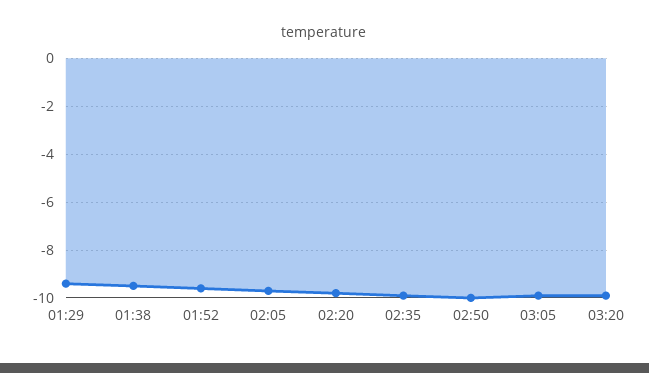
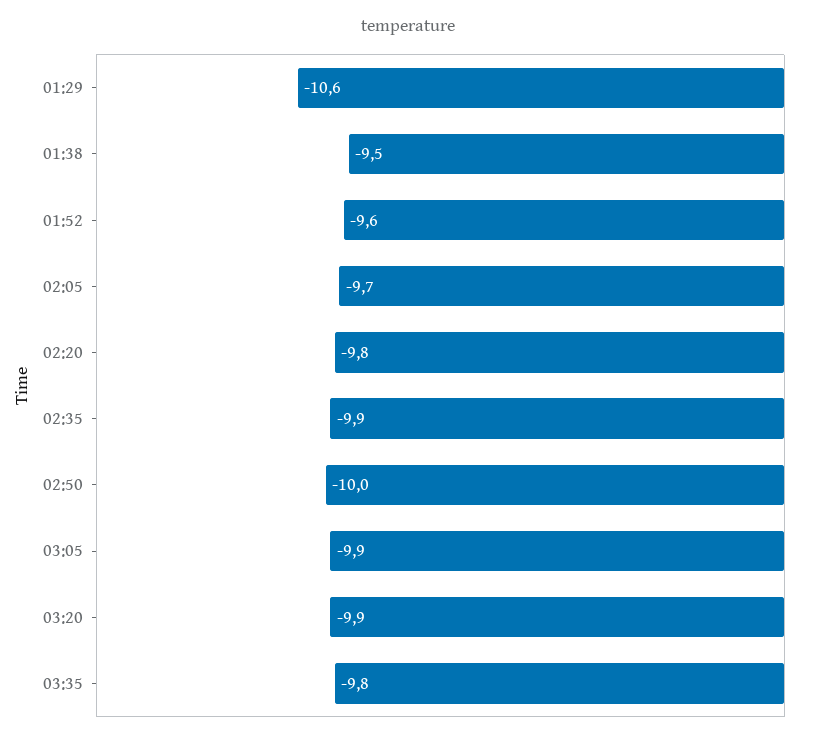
01:29: -9.5 -> -10.6
03:35: none -> -9.8

